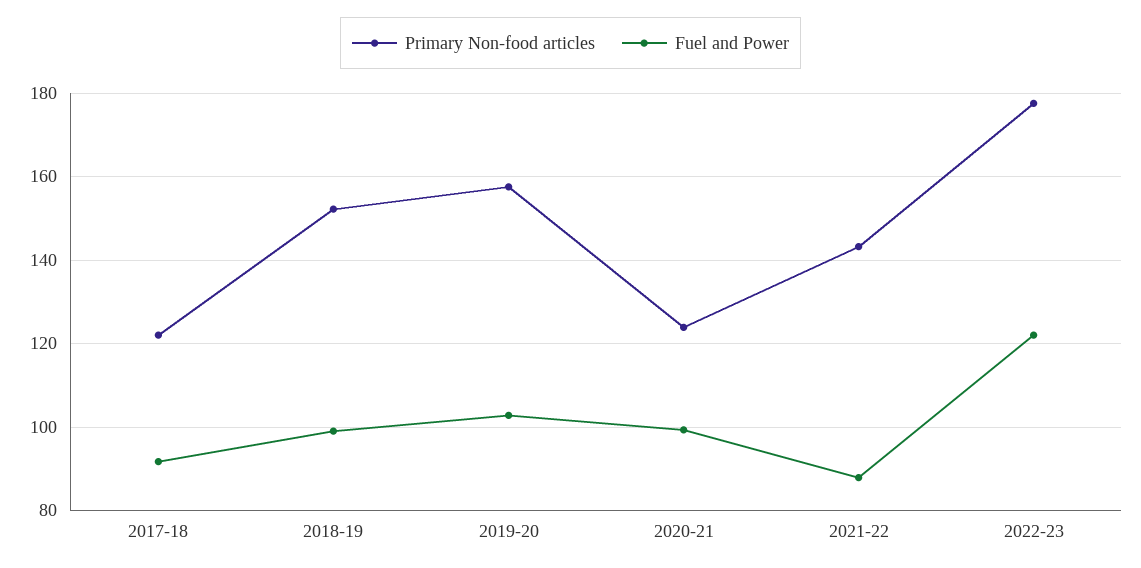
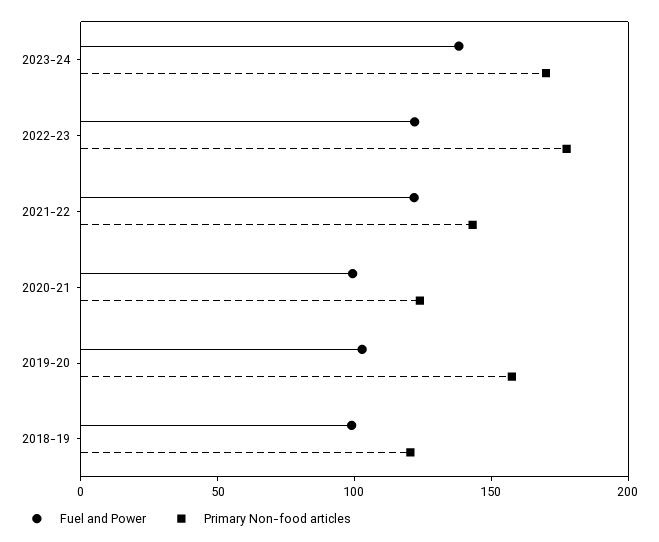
Primary Non-food articles, 2017-18: 122 -> none
Fuel and Power, 2017-18: 92 -> none
Primary Non-food articles, 2018-19: 152 -> 120
Fuel and Power, 2021-22: 88 -> 120
Fuel and Power, 2023-24: none -> 140
Primary Non-food articles, 2023-24: none -> 170

